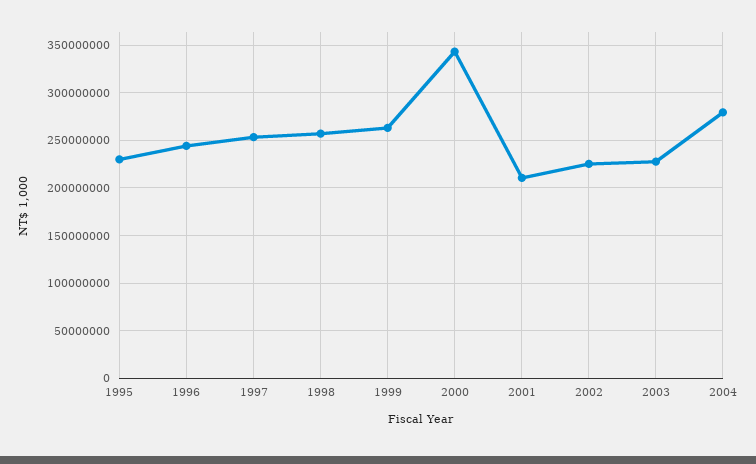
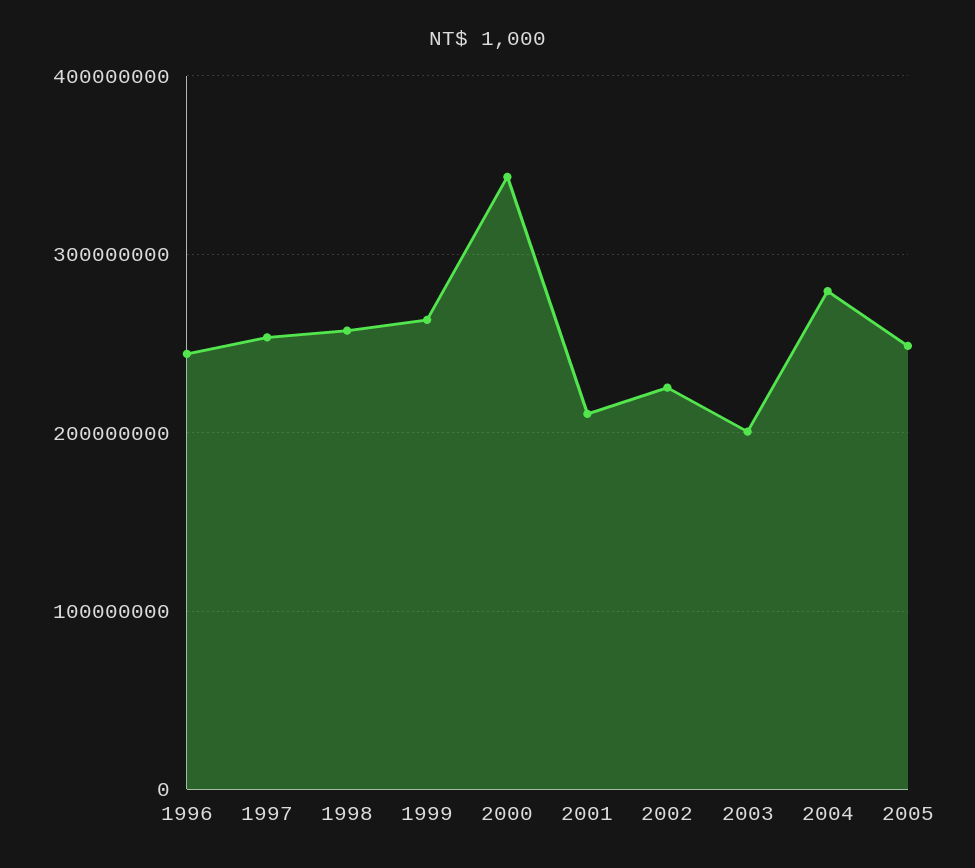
1995: 230000000 -> none
2003: 230000000 -> 200000000
2005: none -> 250000000

